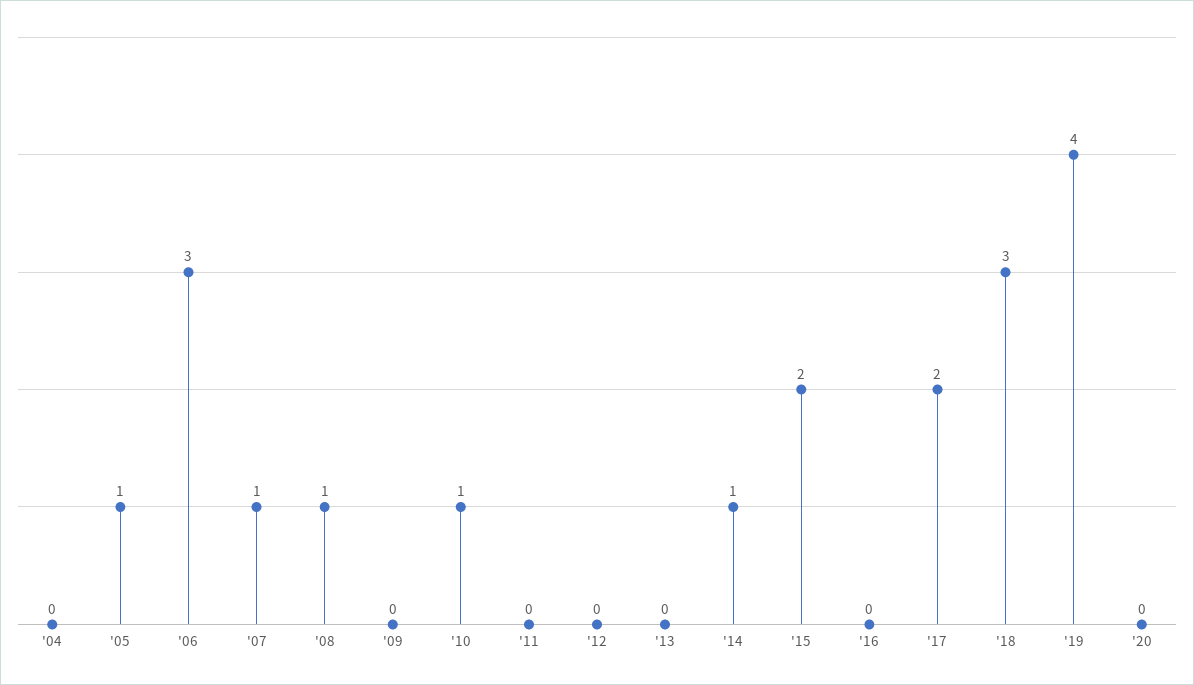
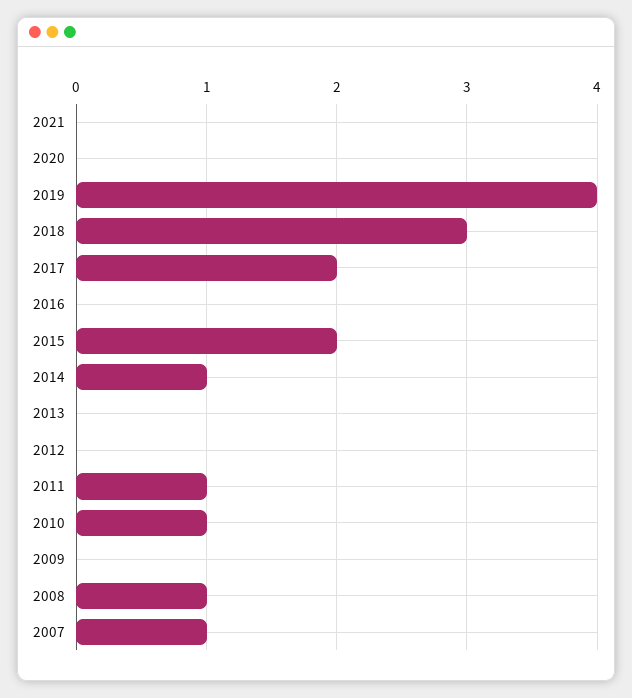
'04: 0 -> none
'05: 1 -> none
'06: 3 -> none
'11: 0 -> 1
2021: none -> 0

